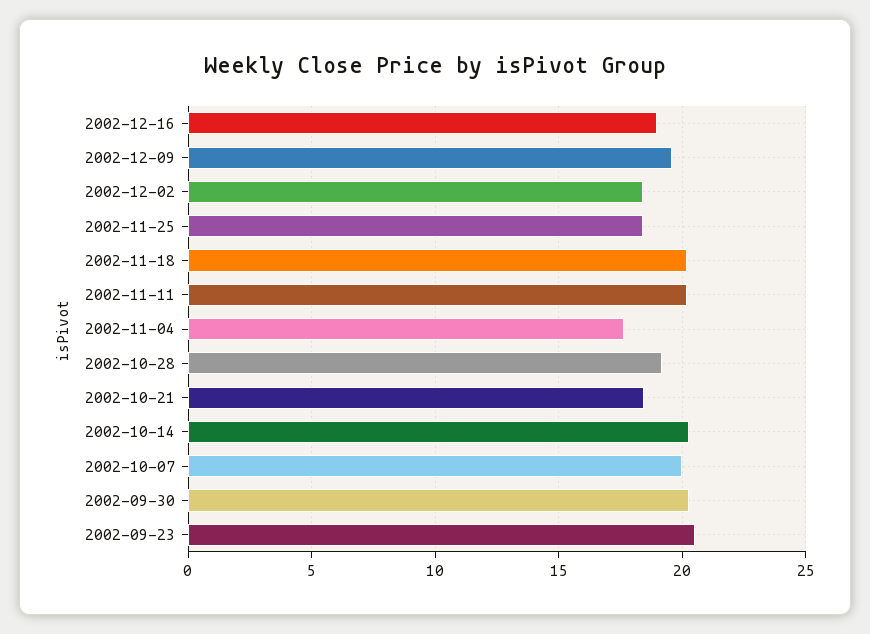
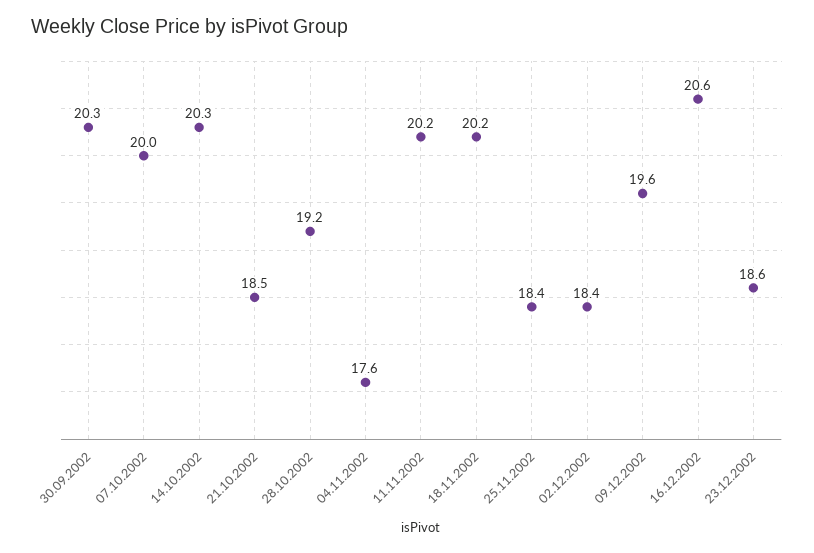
2002-12-16: 19 -> 20.6
2002-09-23: 20.5 -> none
23.12.2002: none -> 18.6

